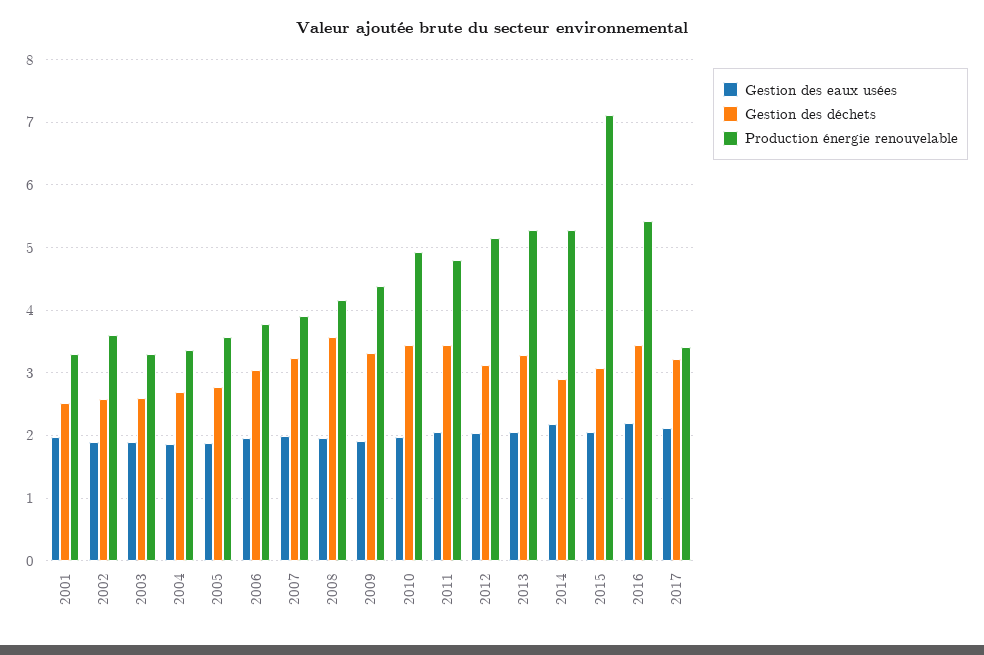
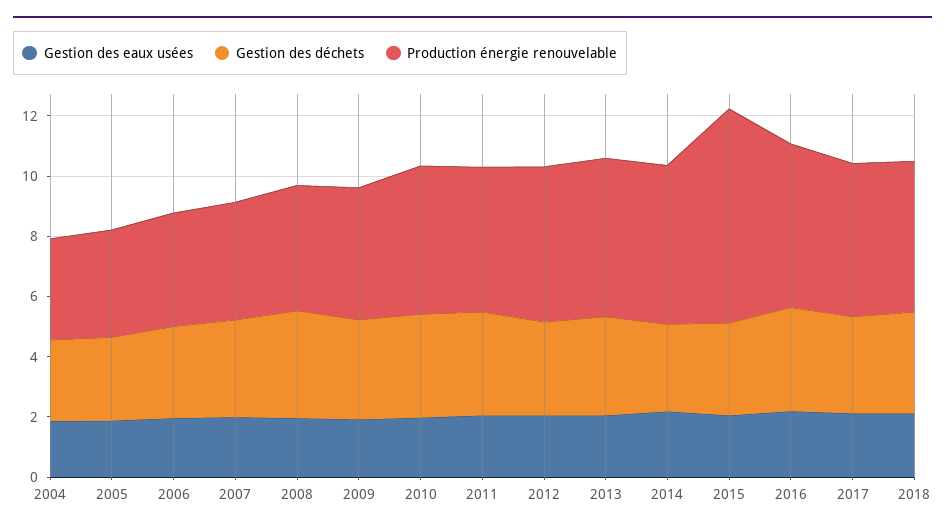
Gestion des eaux usées, 2001: 2 -> none
Gestion des déchets, 2001: 2.5 -> none
Production énergie renouvelable, 2001: 3.3 -> none
Gestion des eaux usées, 2002: 1.9 -> none
Gestion des déchets, 2002: 2.6 -> none
Production énergie renouvelable, 2002: 3.6 -> none
Gestion des eaux usées, 2003: 1.9 -> none
Gestion des déchets, 2003: 2.6 -> none
Production énergie renouvelable, 2003: 3.3 -> none
Production énergie renouvelable, 2017: 3.4 -> 5
Gestion des eaux usées, 2018: none -> 2
Gestion des déchets, 2018: none -> 3.5
Production énergie renouvelable, 2018: none -> 5

